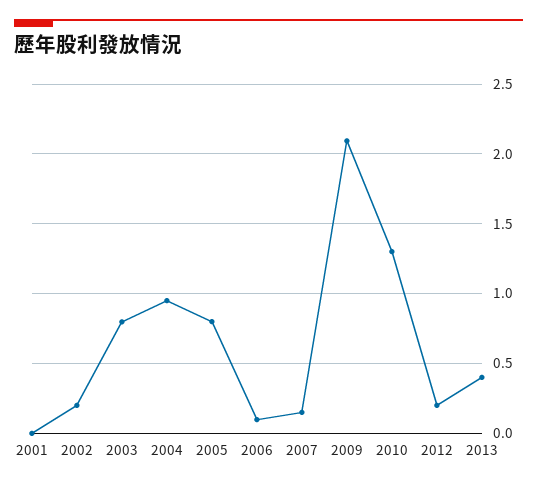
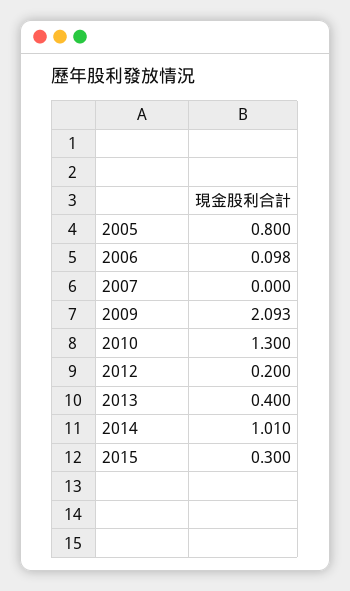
2001: 0 -> none
2002: 0.2 -> none
2003: 0.8 -> none
2004: 0.95 -> none
2007: 0.15 -> 0
2014: none -> 1.01
2015: none -> 0.3

